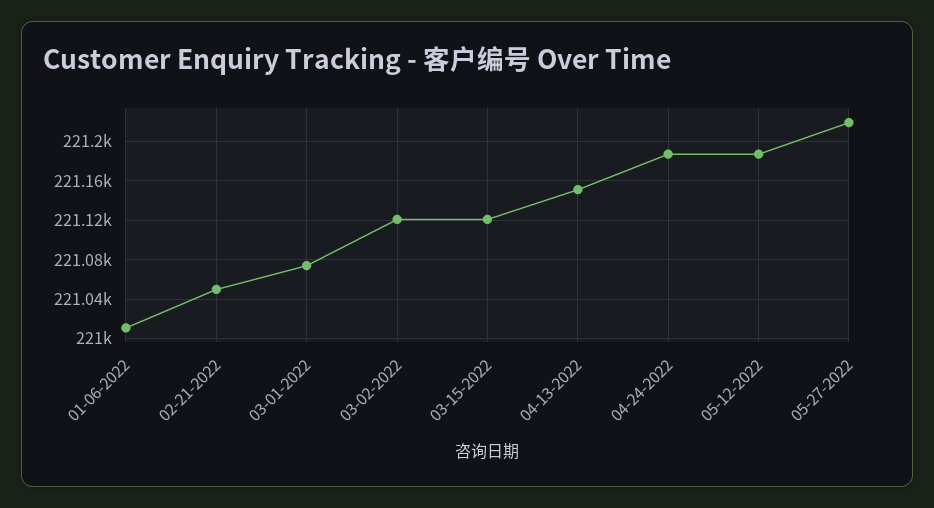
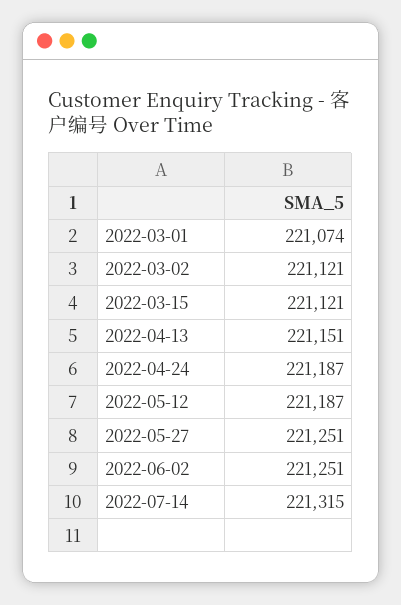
01-06-2022: 221010 -> none
02-21-2022: 221050 -> none
05-27-2022: 221220 -> 221251
2022-06-02: none -> 221251
2022-07-14: none -> 221315

